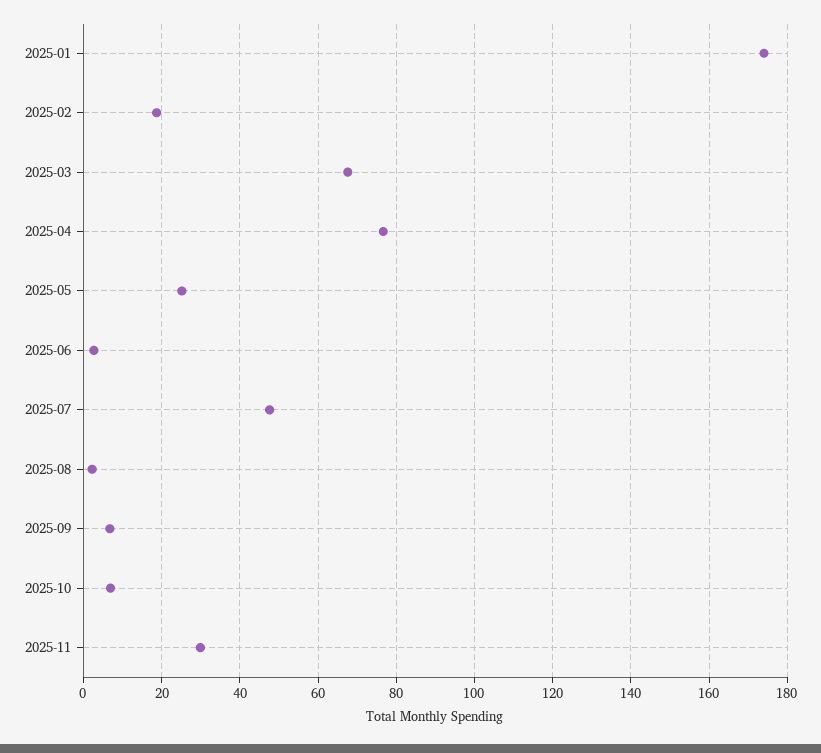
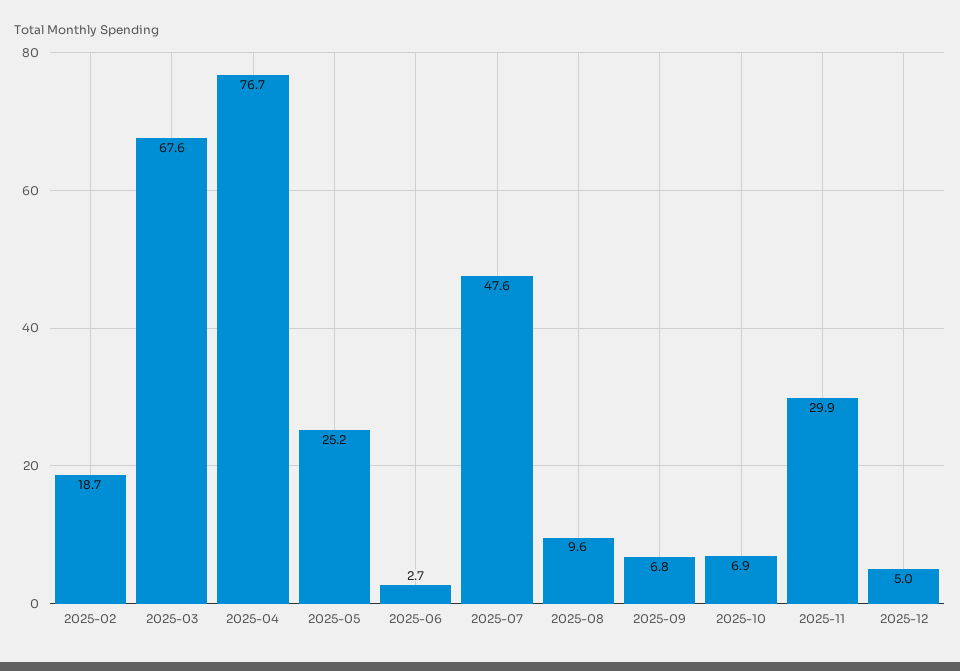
2025-01: 174 -> none
2025-08: 2 -> 9.6
2025-12: none -> 5

